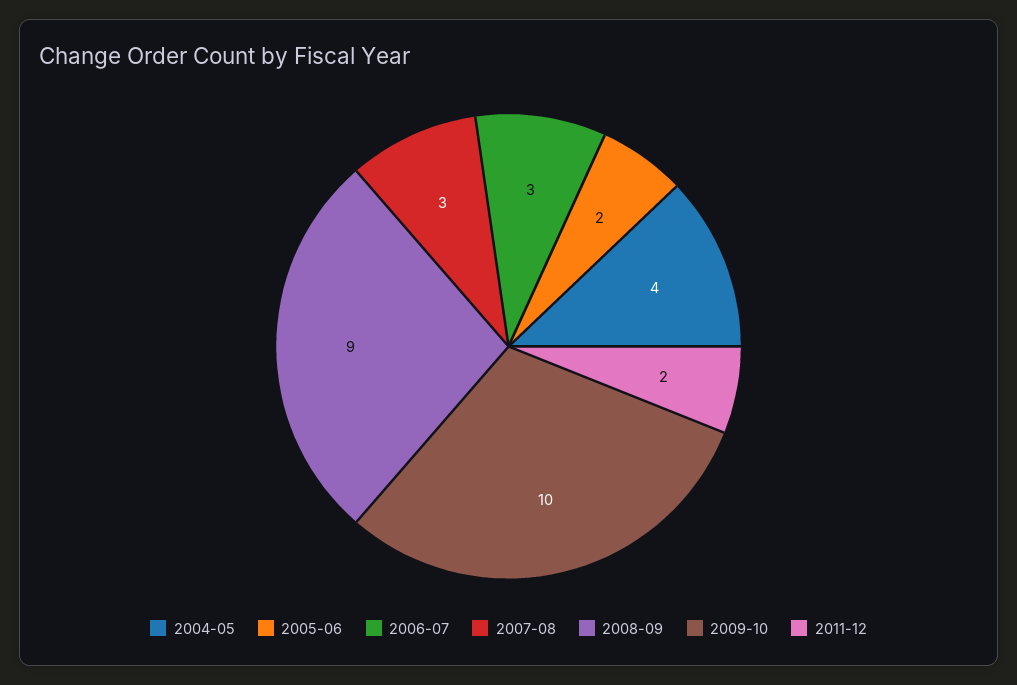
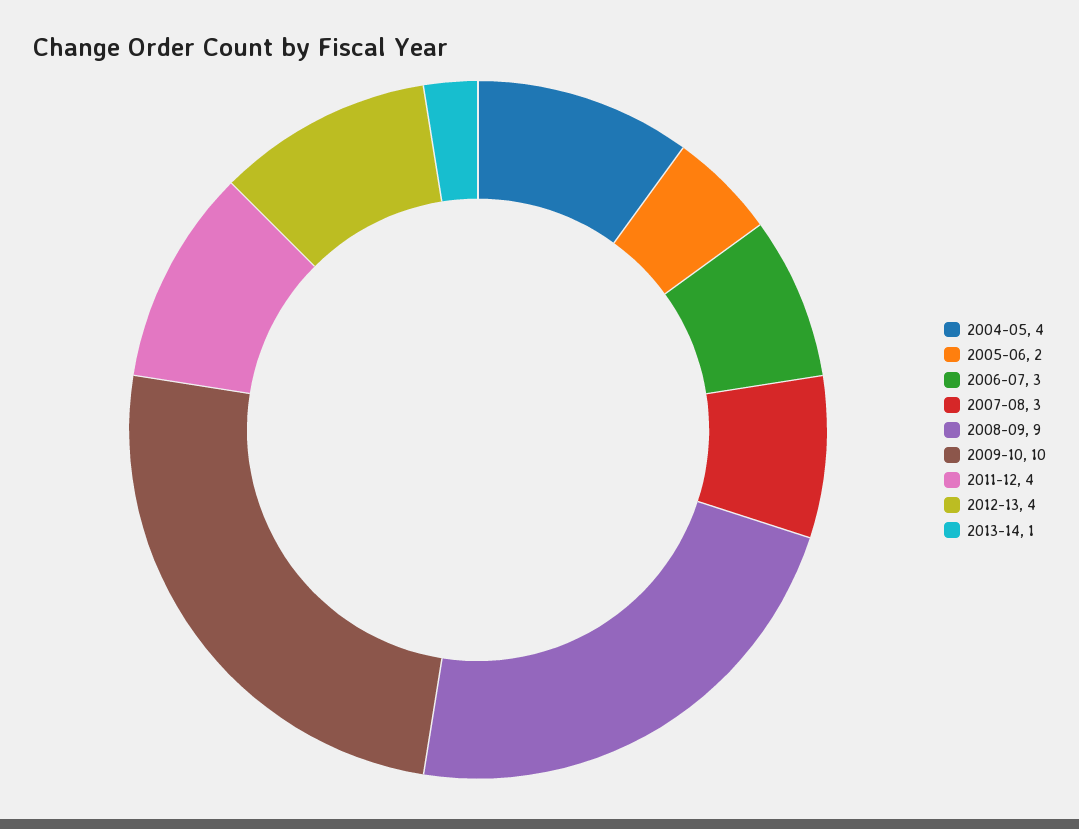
2011-12: 2 -> 4
2012-13: none -> 4
2013-14: none -> 1

